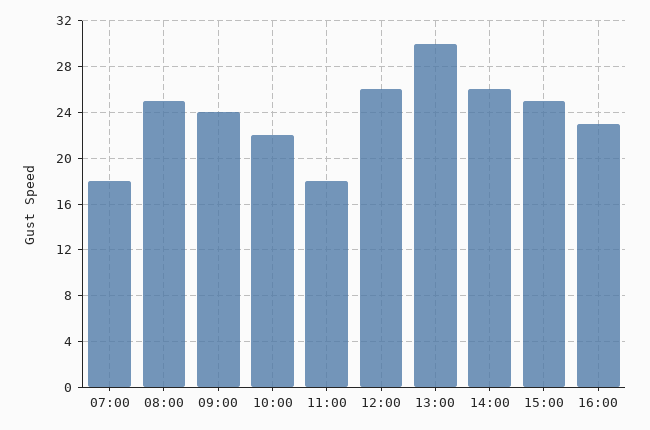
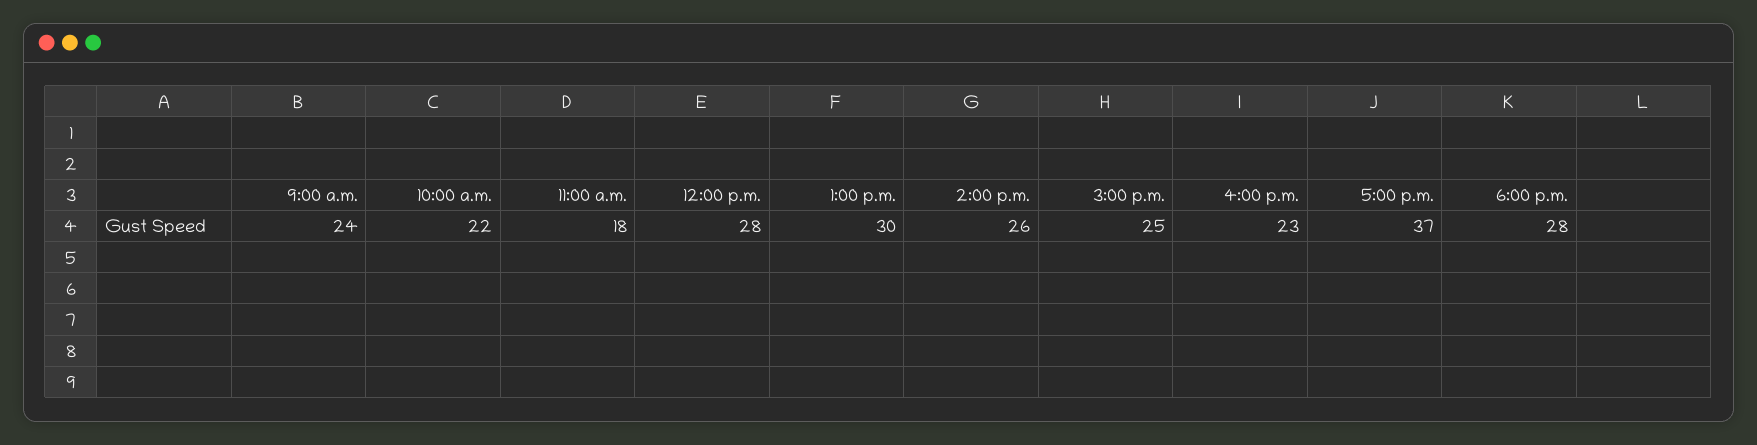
07:00: 18 -> none
08:00: 25 -> none
12:00: 26 -> 28
5:00 p.m.: none -> 37
6:00 p.m.: none -> 28

